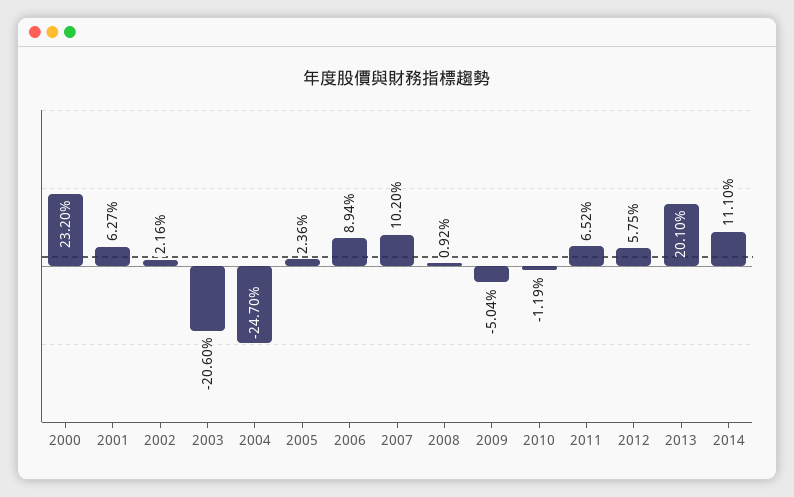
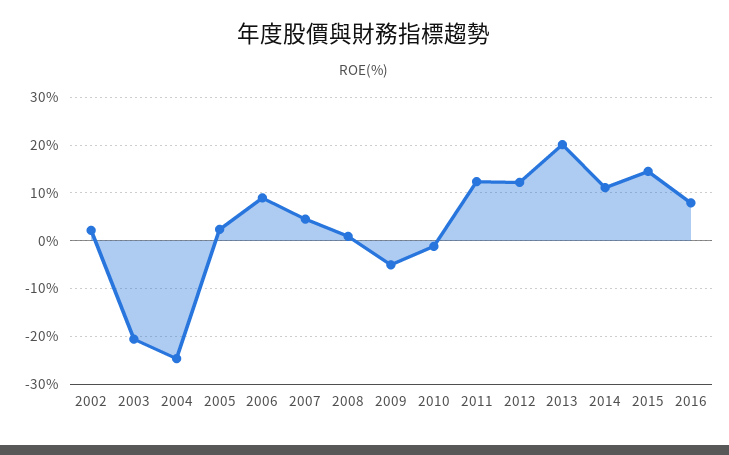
2000: 23.2 -> none
2001: 6.27 -> none
2007: 10.2 -> 4
2011: 6.52 -> 12
2012: 5.75 -> 12
2015: none -> 14
2016: none -> 8

